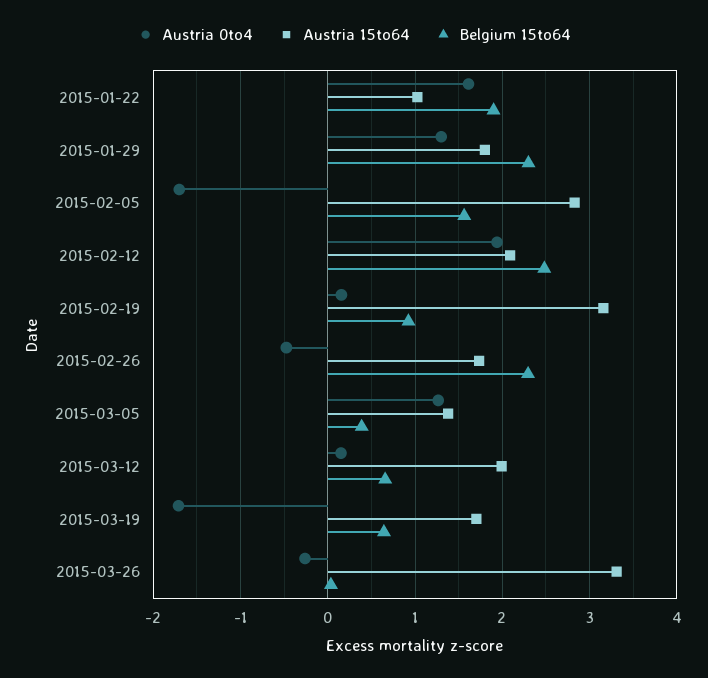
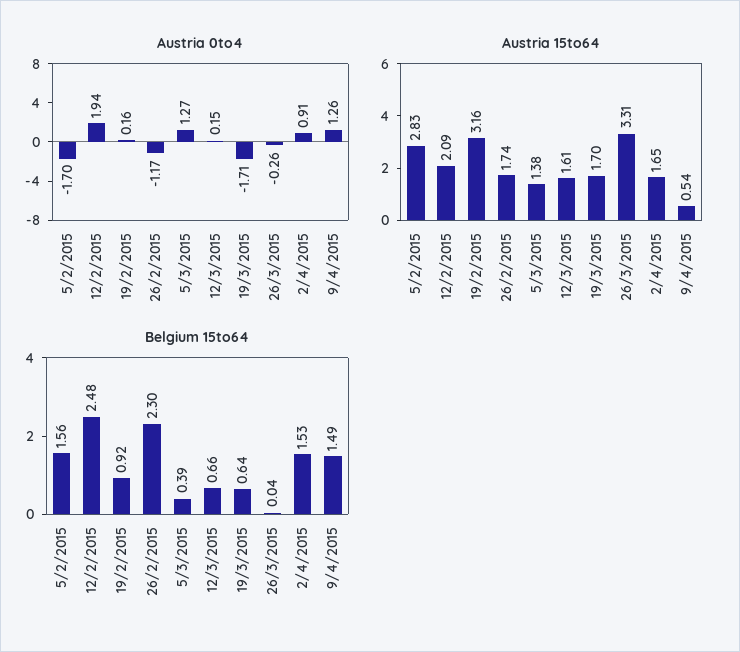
Austria 0to4, 2015-01-22: 1.6 -> none
Austria 15to64, 2015-01-22: 1 -> none
Belgium 15to64, 2015-01-22: 1.9 -> none
Austria 0to4, 2015-01-29: 1.3 -> none
Austria 15to64, 2015-01-29: 1.8 -> none
Belgium 15to64, 2015-01-29: 2.3 -> none
Austria 0to4, 2015-02-26: -0.5 -> -1.17
Austria 15to64, 2015-03-12: 2 -> 1.61
Austria 0to4, 2/4/2015: none -> 0.91
Austria 0to4, 9/4/2015: none -> 1.26
Austria 15to64, 2/4/2015: none -> 1.65
Austria 15to64, 9/4/2015: none -> 0.54
Belgium 15to64, 2/4/2015: none -> 1.53
Belgium 15to64, 9/4/2015: none -> 1.49

